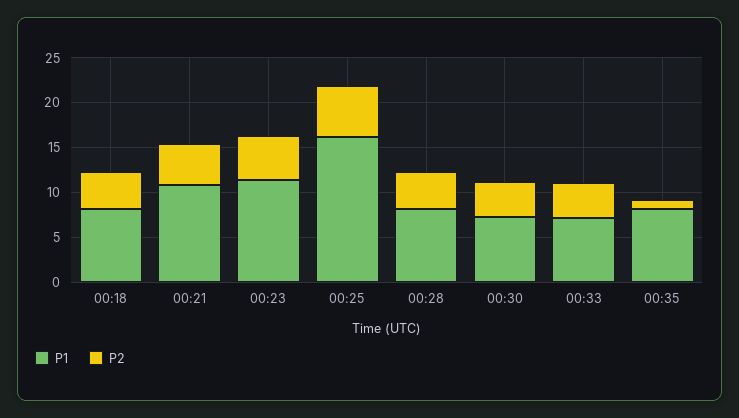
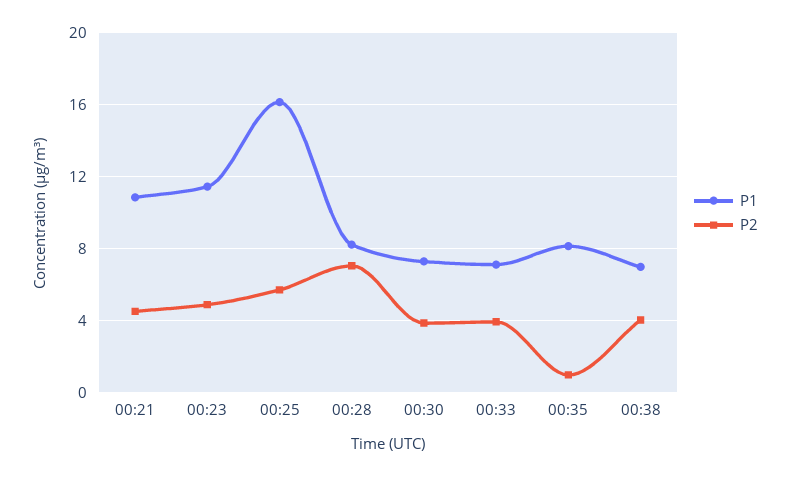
P1, 00:18: 8 -> none
P2, 00:18: 4 -> none
P2, 00:28: 4 -> 7
P1, 00:38: none -> 7
P2, 00:38: none -> 4

